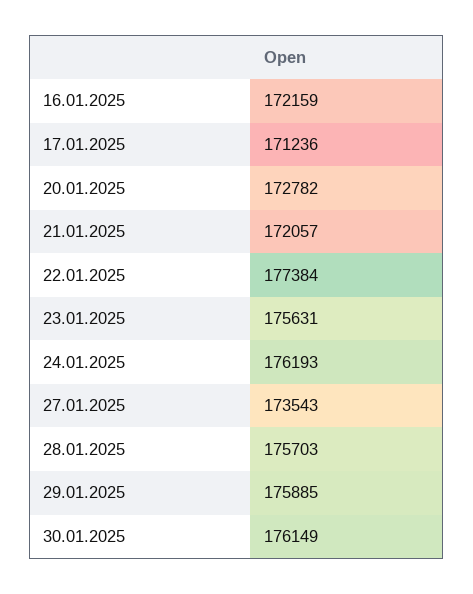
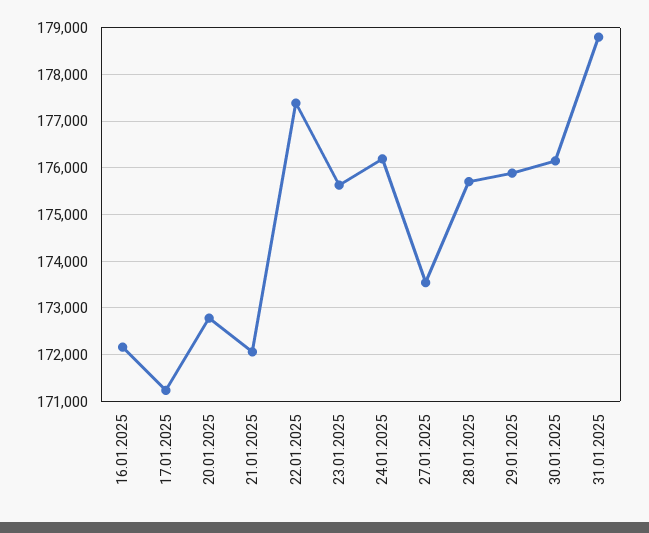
31.01.2025: none -> 178800

